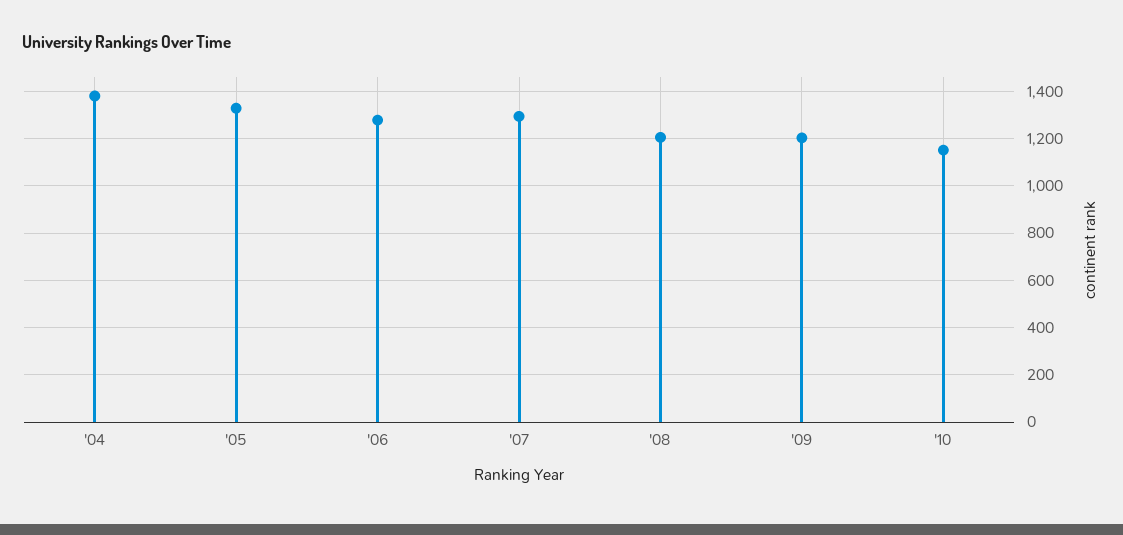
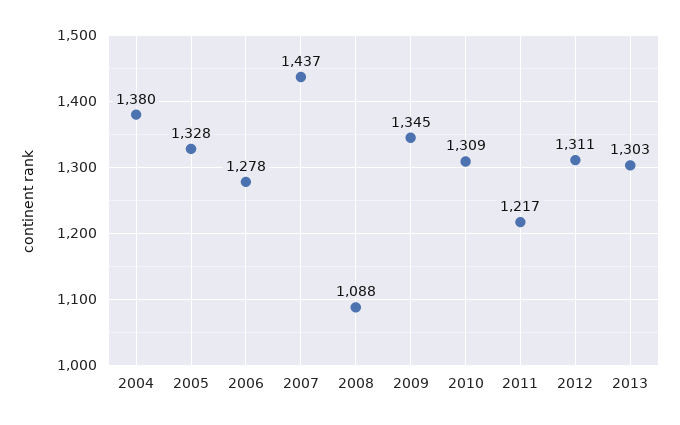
'07: 1300 -> 1437
'08: 1200 -> 1088
'09: 1200 -> 1345
'10: 1150 -> 1309
2011: none -> 1217
2012: none -> 1311
2013: none -> 1303

